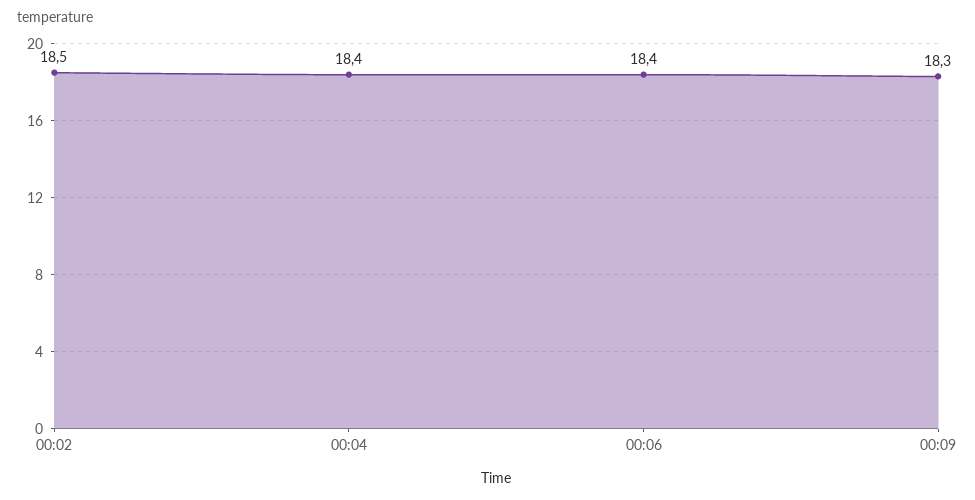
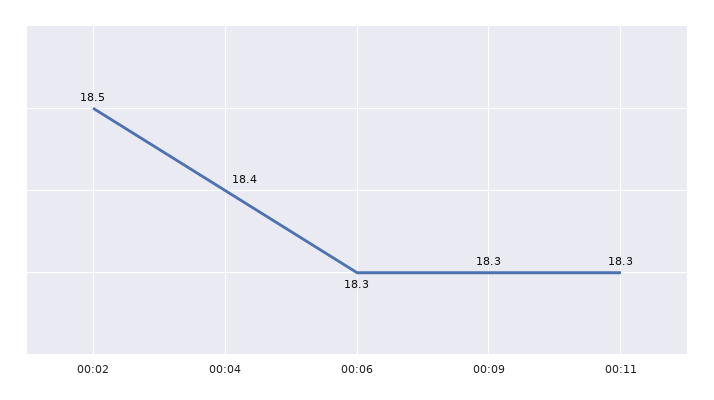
00:06: 18.4 -> 18.3
00:11: none -> 18.3

